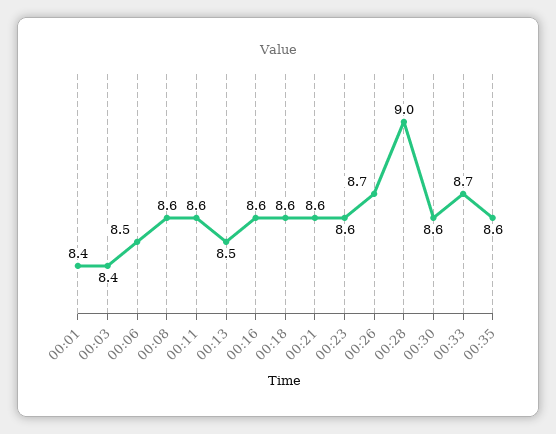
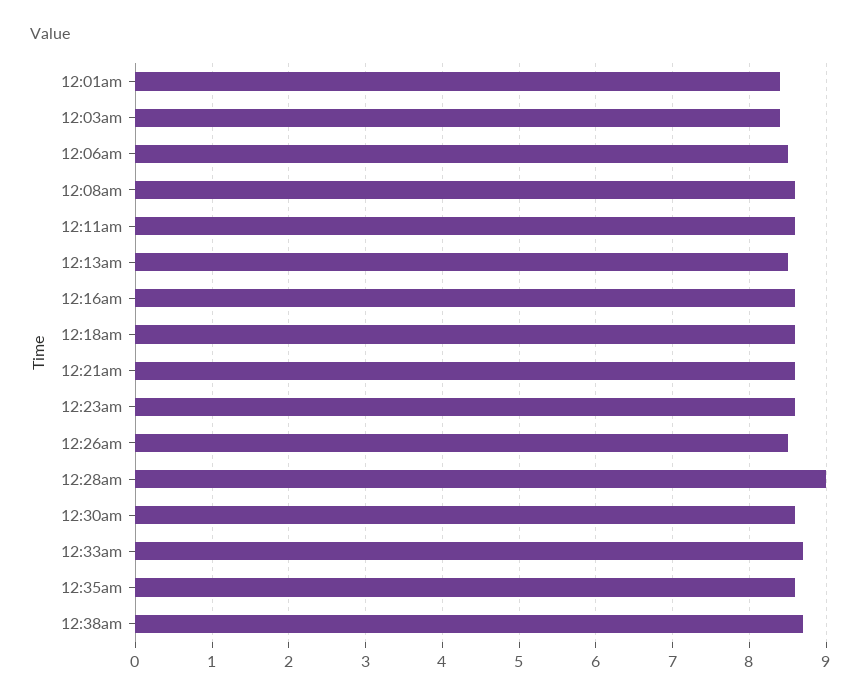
00:26: 8.7 -> 8.5
12:38am: none -> 8.7

